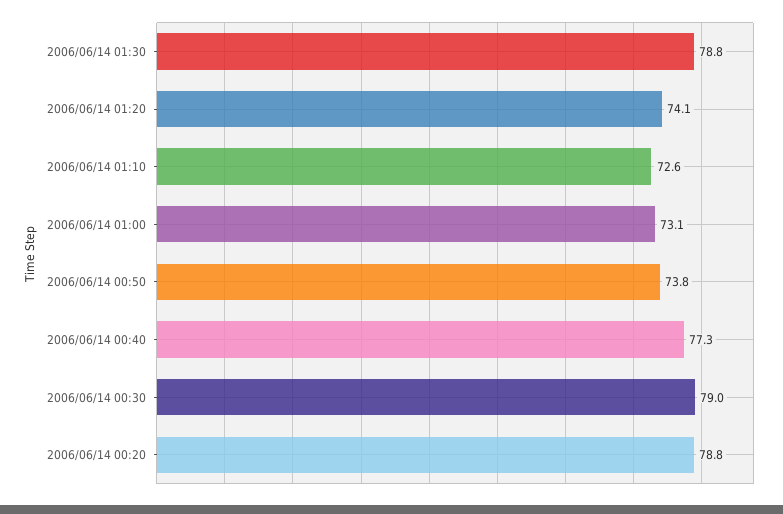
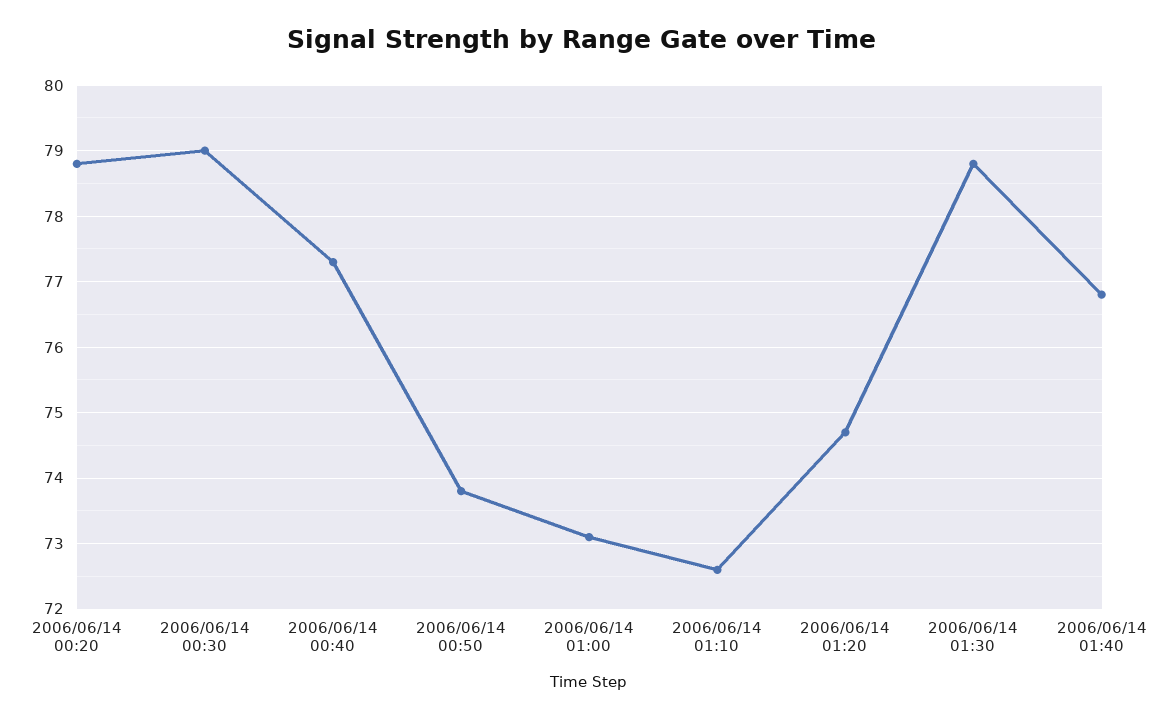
2006/06/14 01:20: 74.1 -> 74.7
2006/06/14 01:40: none -> 76.8

